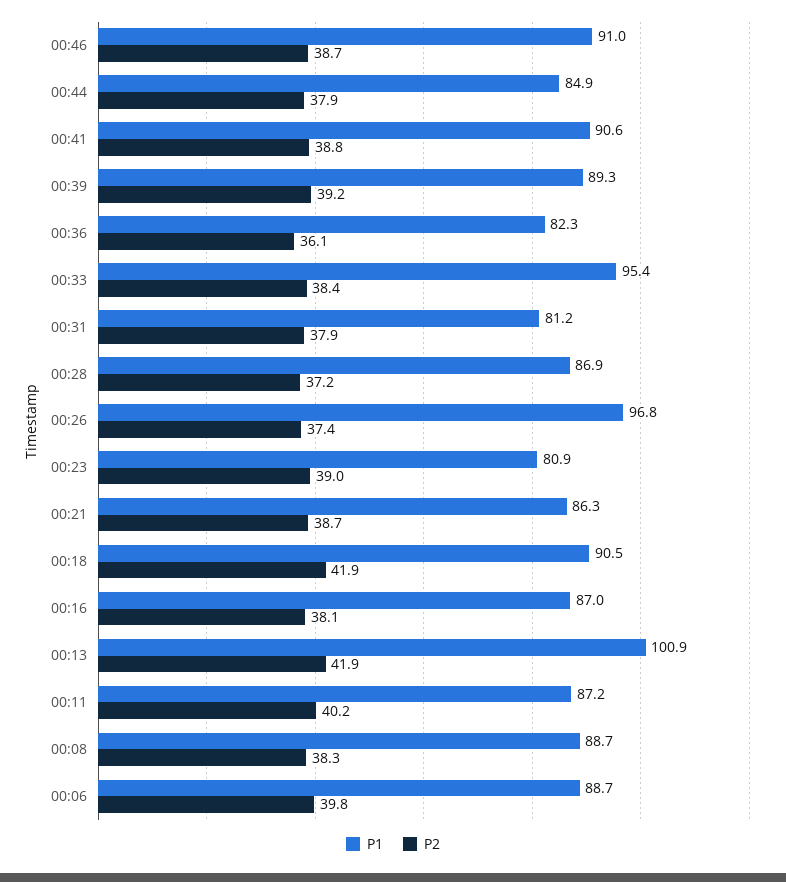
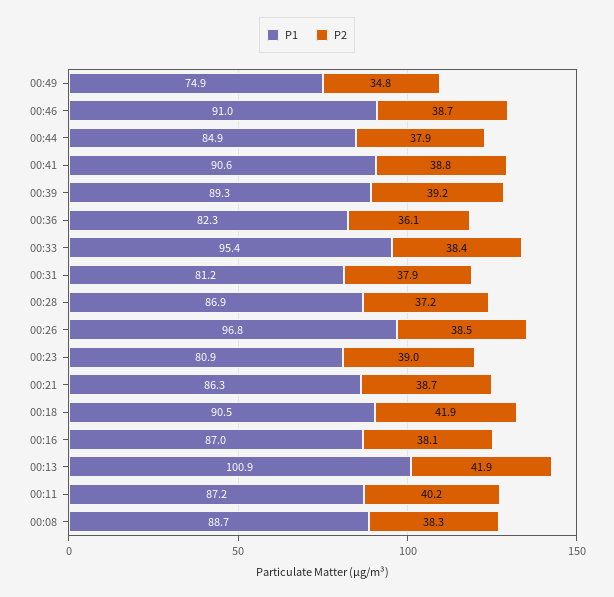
P2, 00:26: 37.4 -> 38.5
P1, 00:06: 88.7 -> none
P2, 00:06: 39.8 -> none
P1, 00:49: none -> 74.9
P2, 00:49: none -> 34.8

